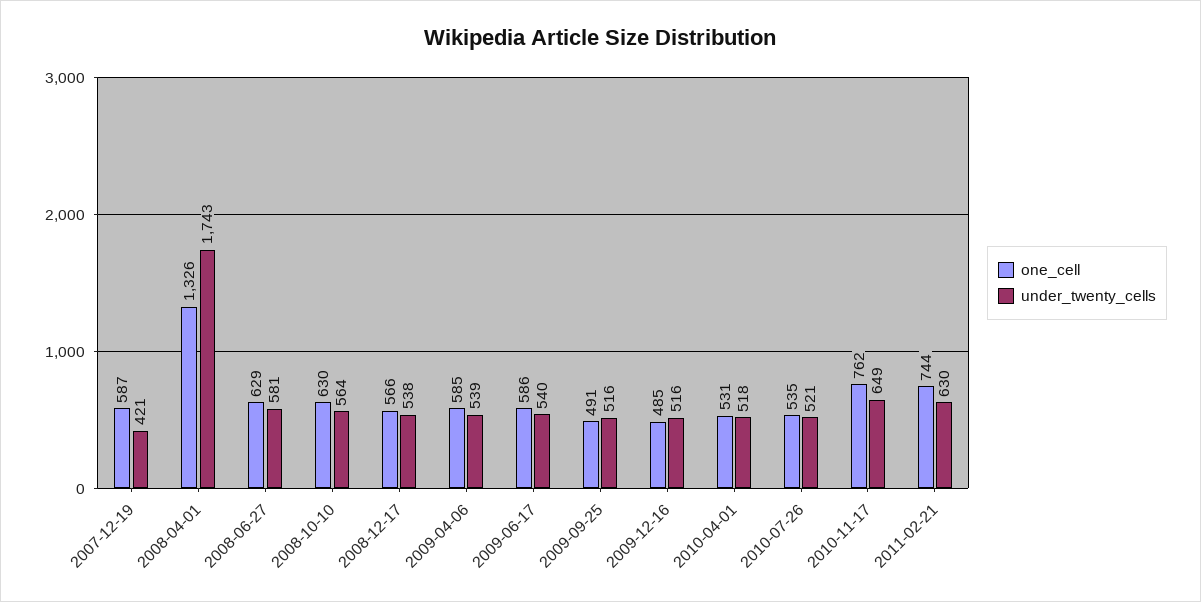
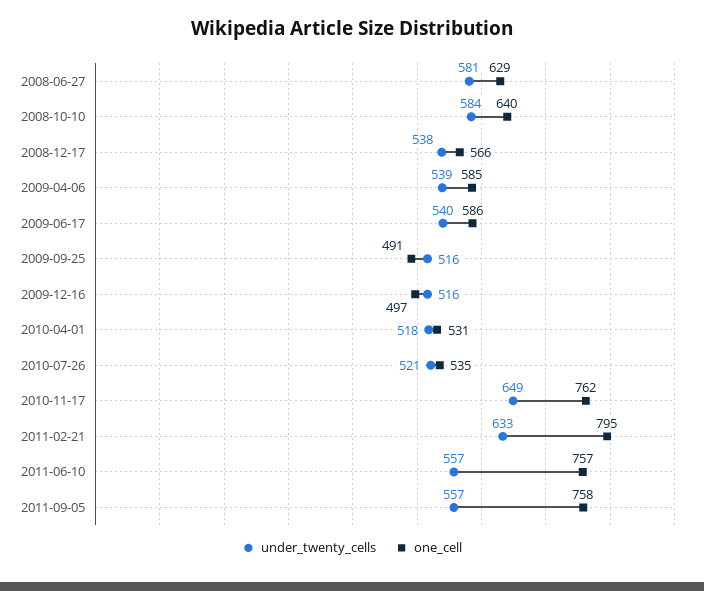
one_cell, 2007-12-19: 587 -> none
under_twenty_cells, 2007-12-19: 421 -> none
one_cell, 2008-04-01: 1326 -> none
under_twenty_cells, 2008-04-01: 1743 -> none
one_cell, 2008-10-10: 630 -> 640
under_twenty_cells, 2008-10-10: 564 -> 584
one_cell, 2009-12-16: 485 -> 497
one_cell, 2011-02-21: 744 -> 795
under_twenty_cells, 2011-02-21: 630 -> 633
under_twenty_cells, 2011-06-10: none -> 557
one_cell, 2011-06-10: none -> 757
under_twenty_cells, 2011-09-05: none -> 557
one_cell, 2011-09-05: none -> 758

